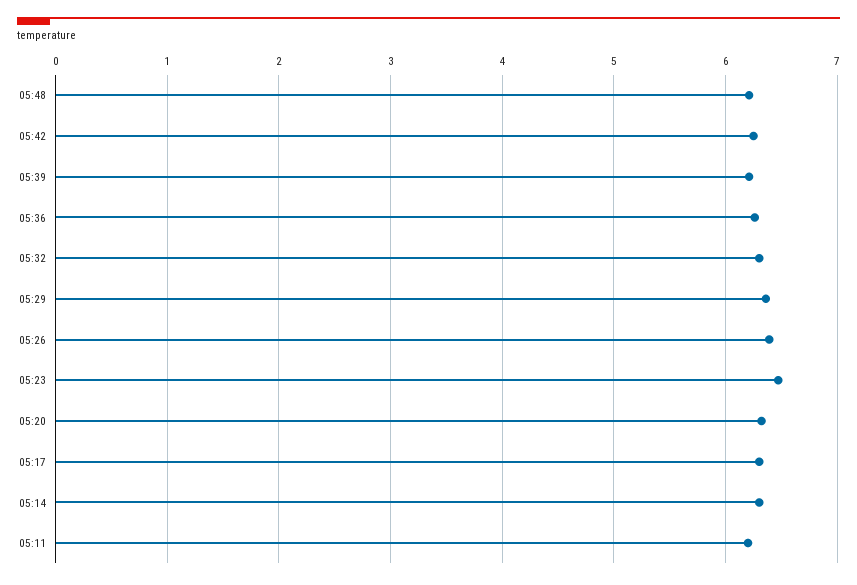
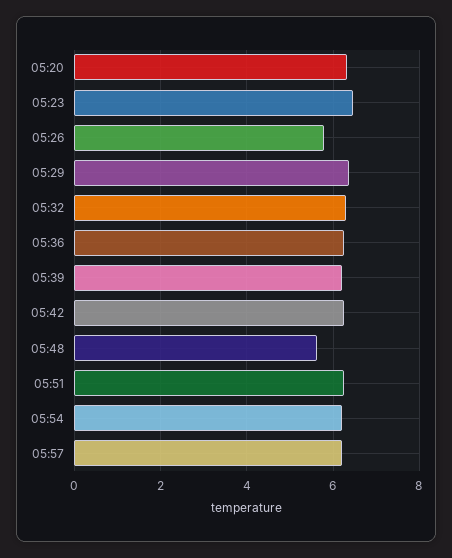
05:48: 6.2 -> 5.6
05:26: 6.4 -> 5.8
05:17: 6.3 -> none
05:14: 6.3 -> none
05:11: 6.2 -> none
05:51: none -> 6.2
05:54: none -> 6.2
05:57: none -> 6.2

